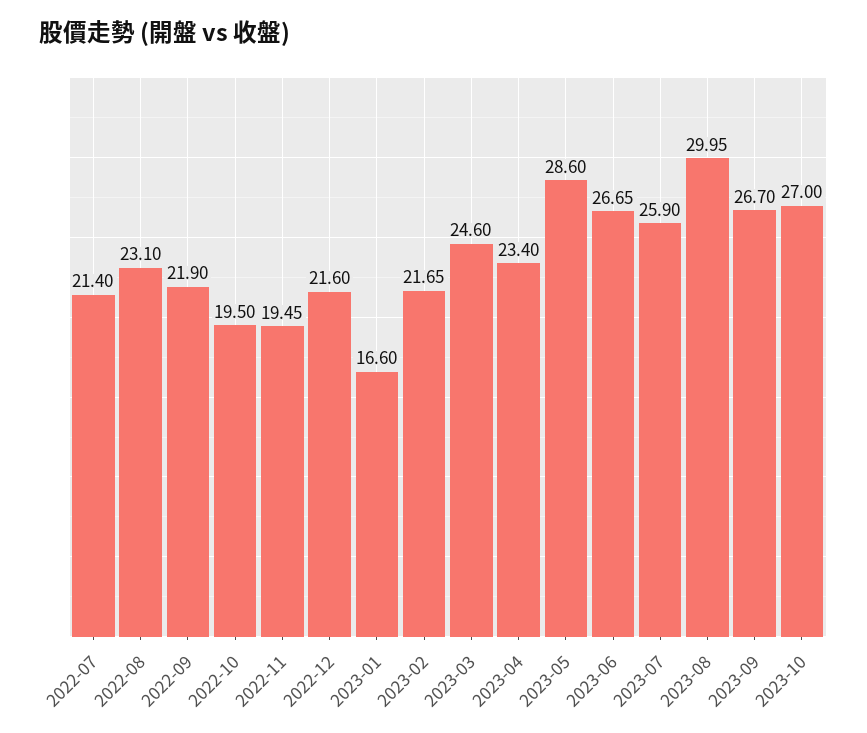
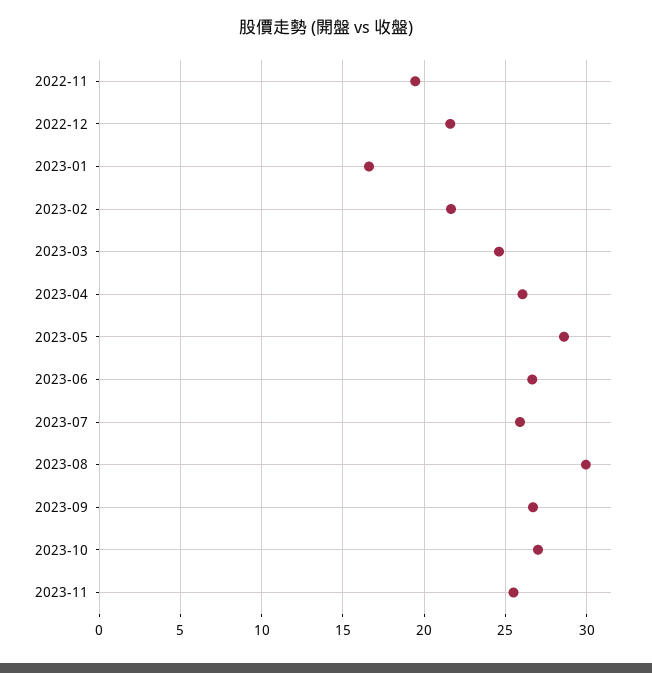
2022-07: 21.4 -> none
2022-08: 23.1 -> none
2022-09: 21.9 -> none
2022-10: 19.5 -> none
2023-04: 23.4 -> 26
2023-11: none -> 25.5

